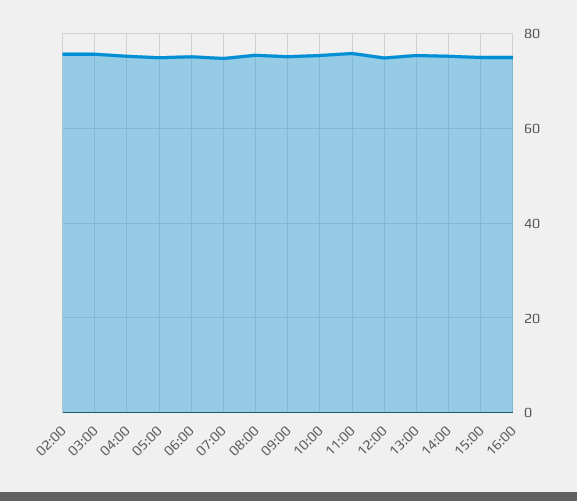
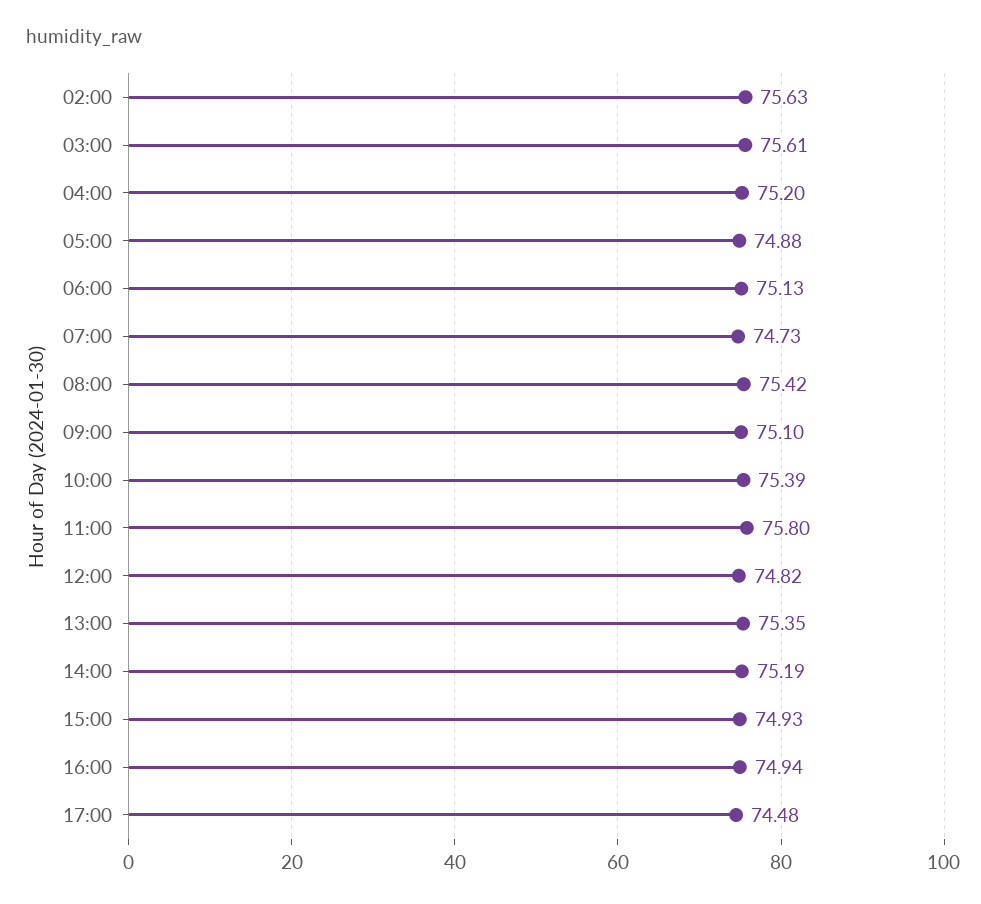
17:00: none -> 74.48

